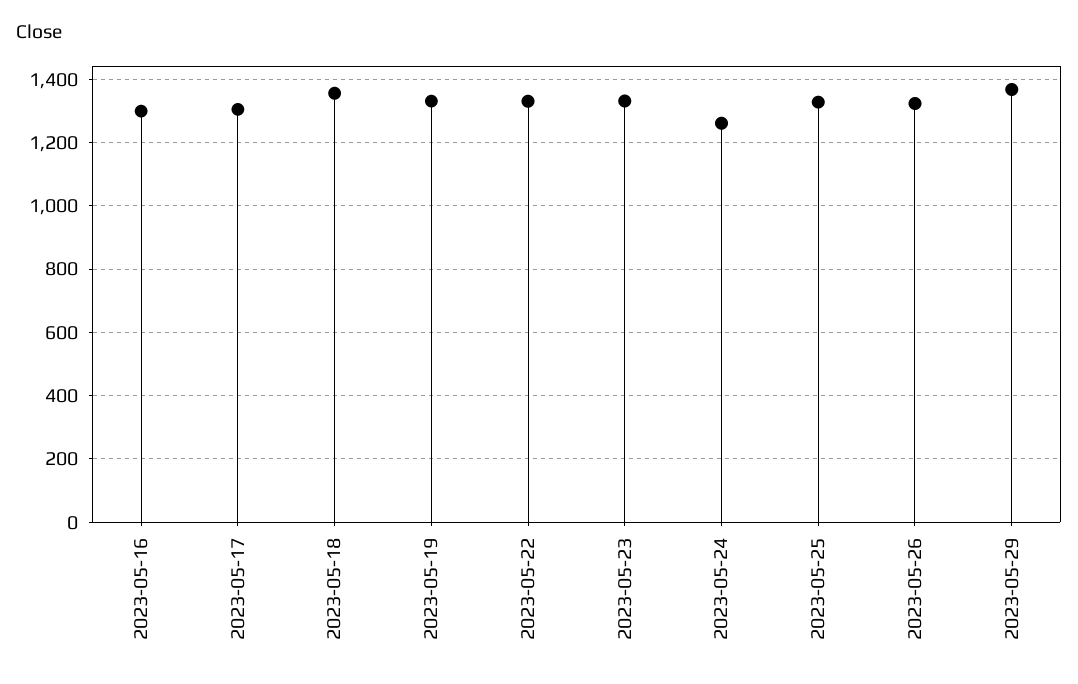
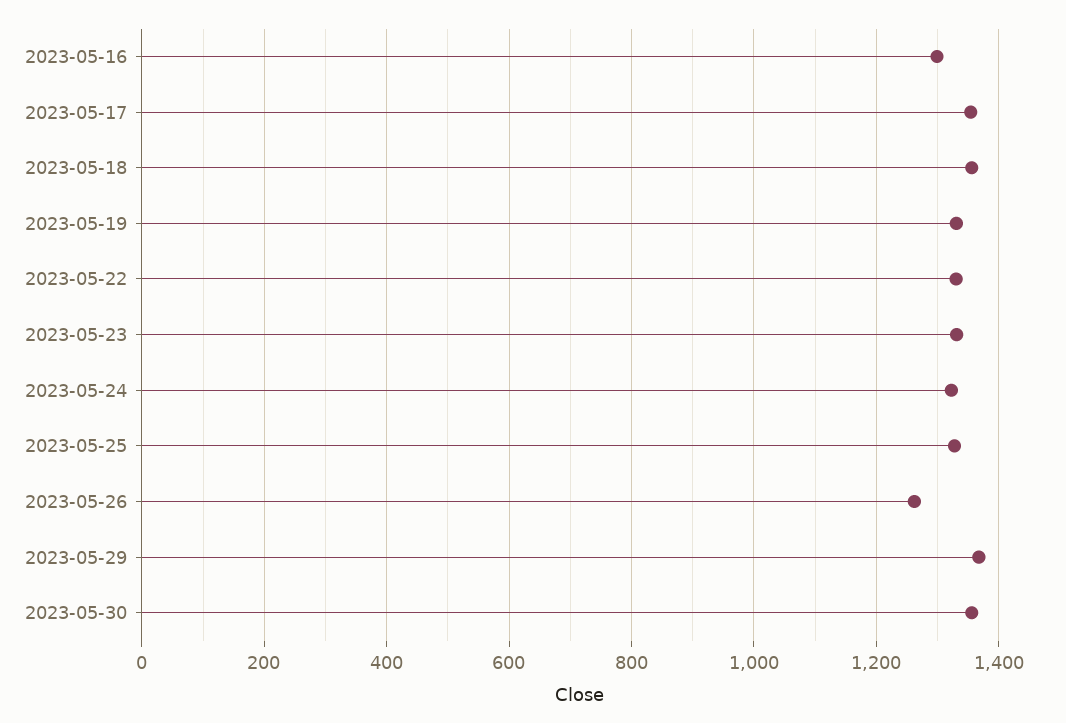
2023-05-17: 1300 -> 1360
2023-05-24: 1260 -> 1320
2023-05-26: 1320 -> 1260
2023-05-30: none -> 1360

